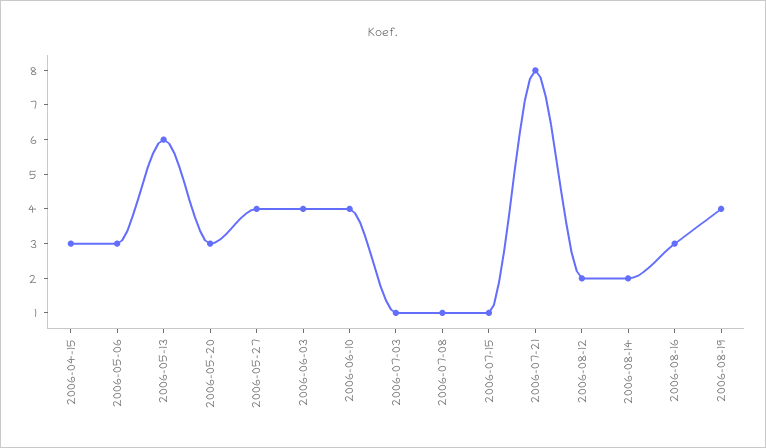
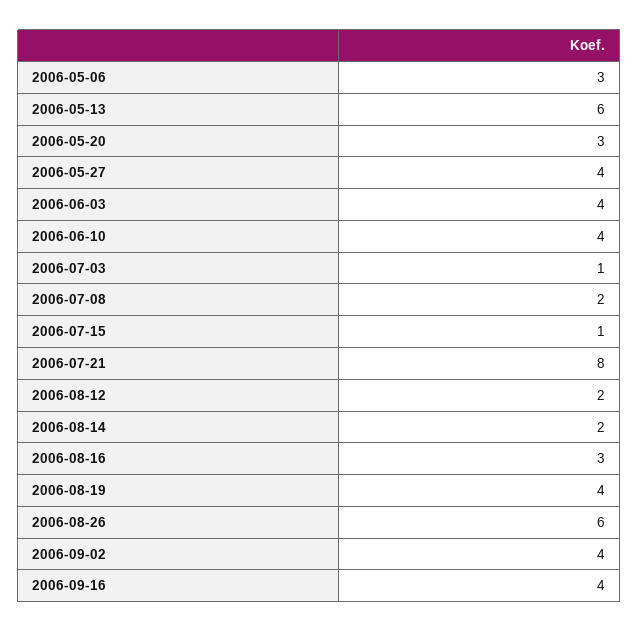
2006-04-15: 3 -> none
2006-07-08: 1 -> 2
2006-08-26: none -> 6
2006-09-02: none -> 4
2006-09-16: none -> 4

